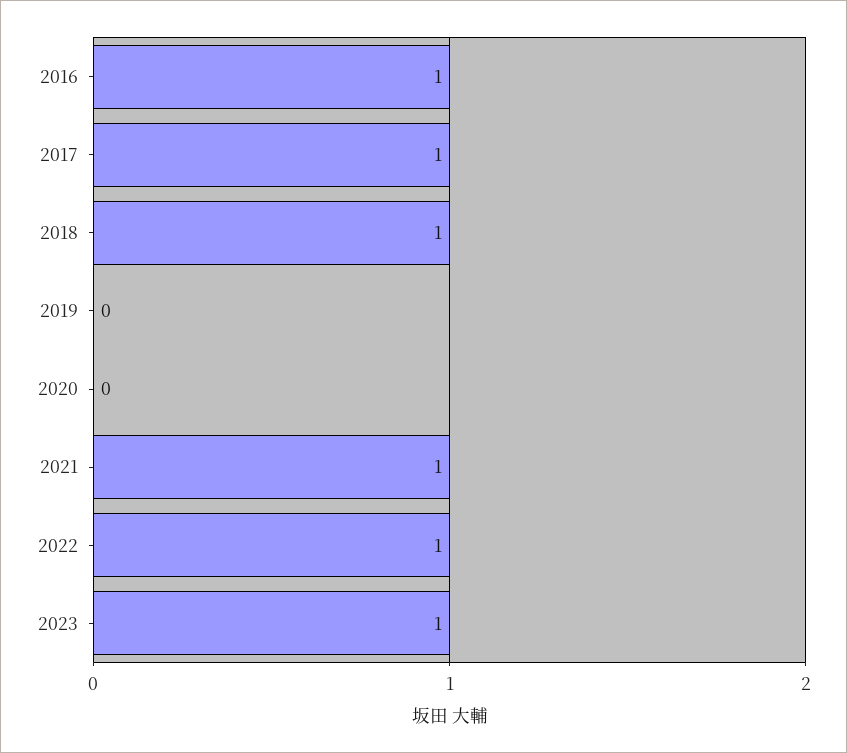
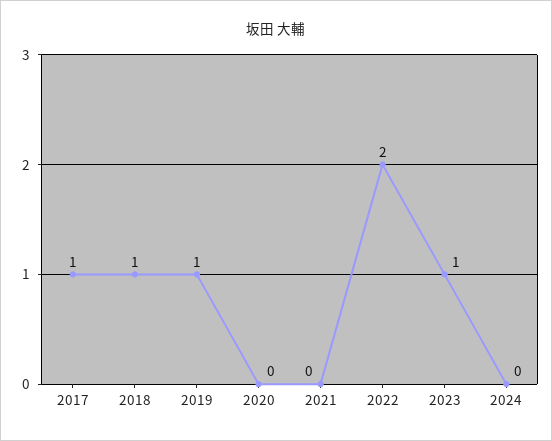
2016: 1 -> none
2019: 0 -> 1
2021: 1 -> 0
2022: 1 -> 2
2024: none -> 0

